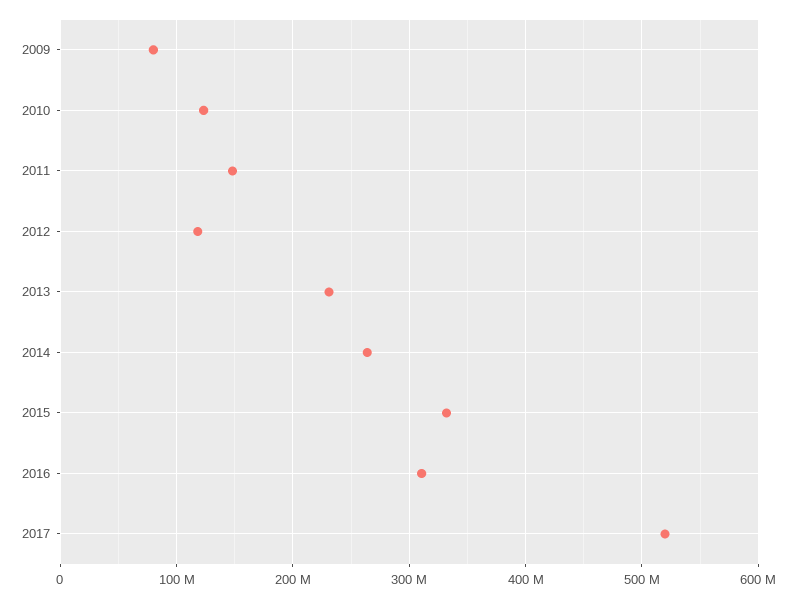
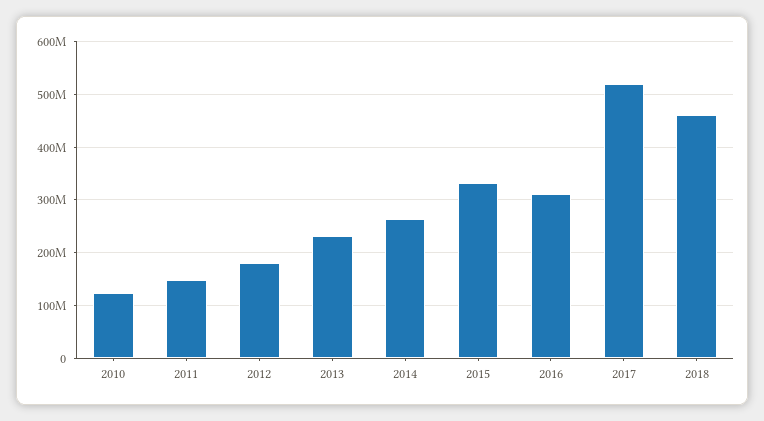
2009: 80000000 -> none
2012: 120000000 -> 180000000
2018: none -> 460000000

